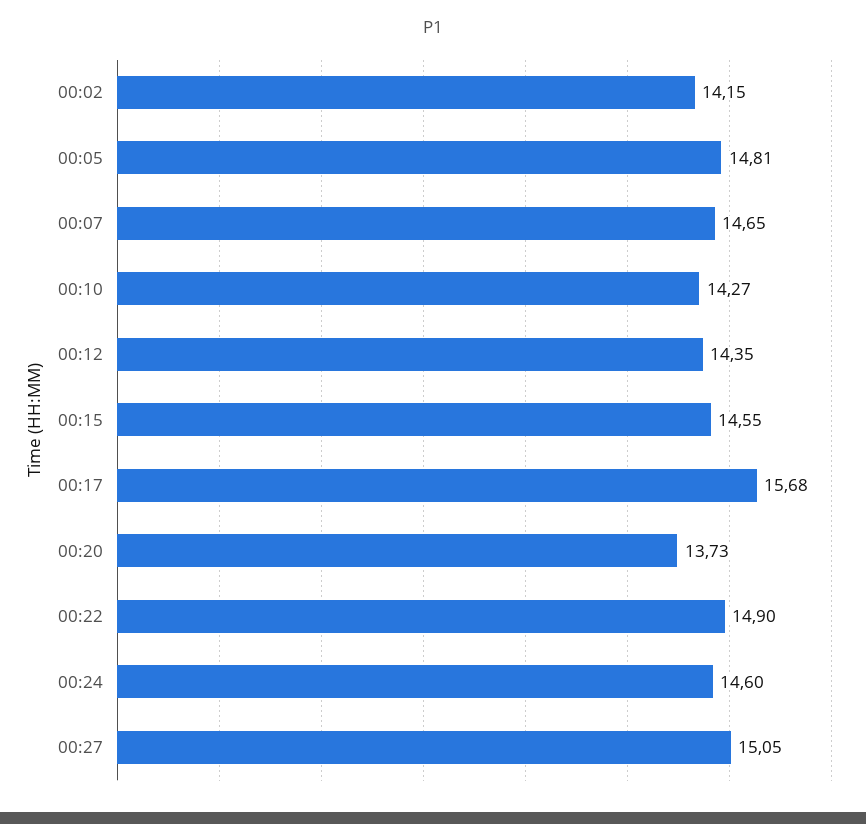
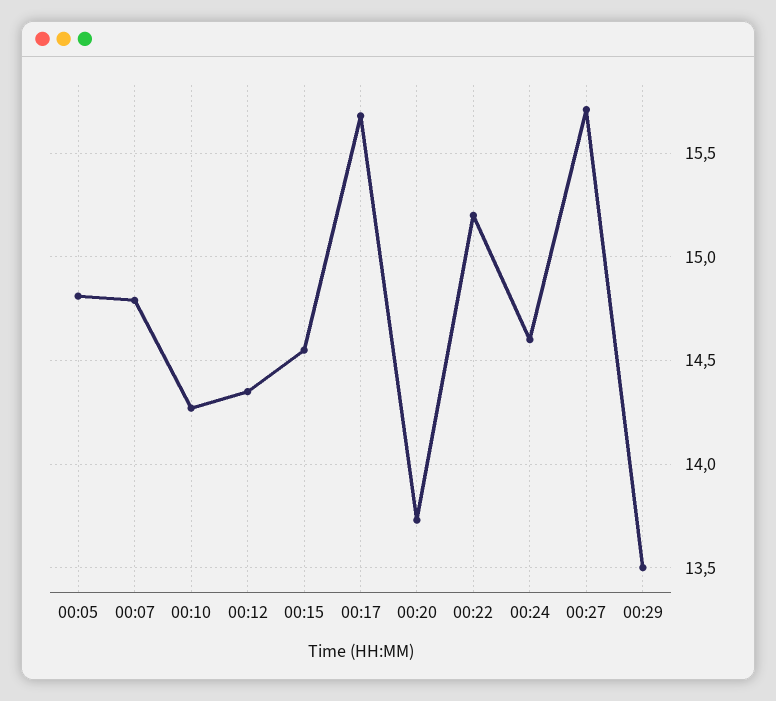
00:02: 14.15 -> none
00:07: 14.65 -> 14.8
00:22: 14.9 -> 15.2
00:27: 15.05 -> 15.7
00:29: none -> 13.5

